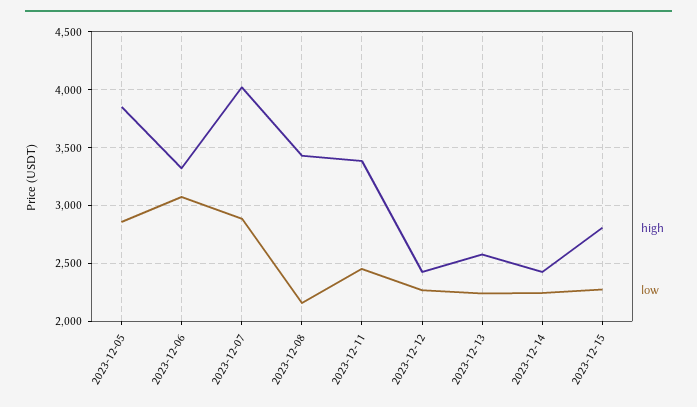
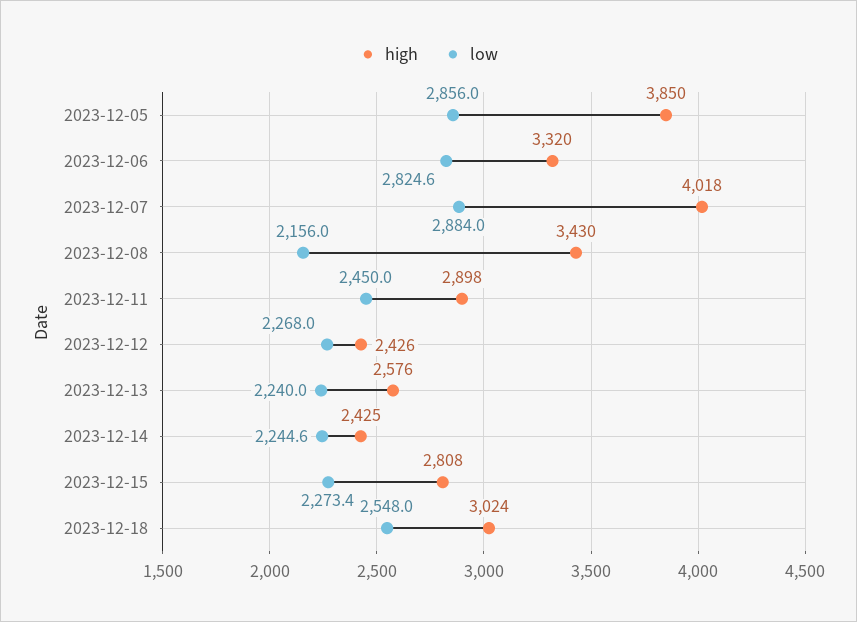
low, 2023-12-06: 3100 -> 2824.6
high, 2023-12-11: 3400 -> 2898
high, 2023-12-18: none -> 3024
low, 2023-12-18: none -> 2548

